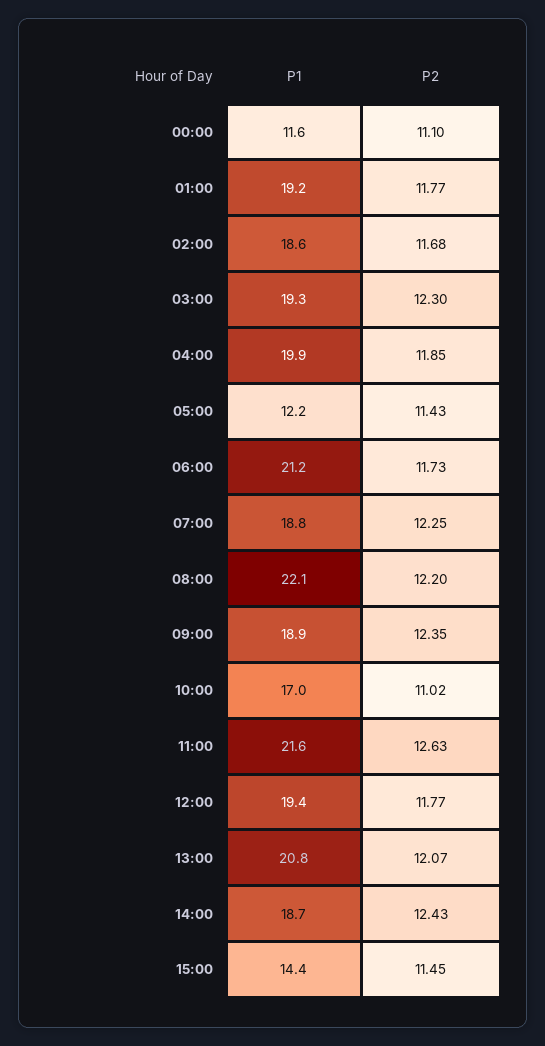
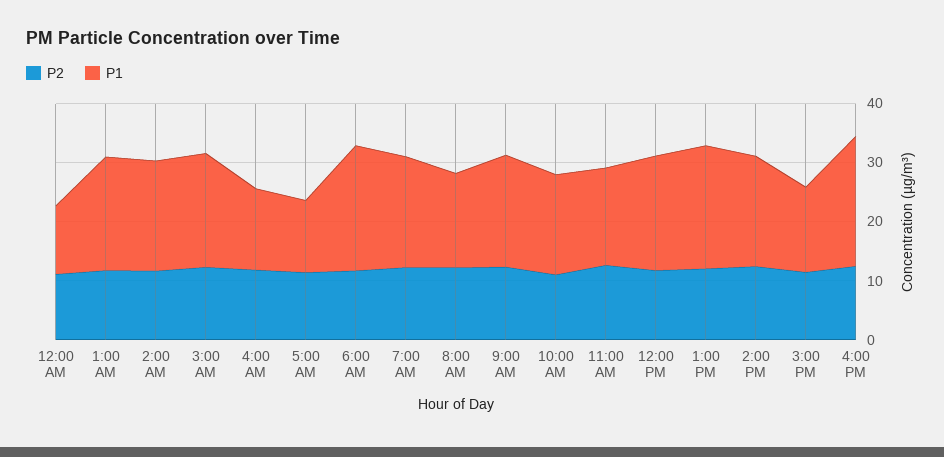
P1, 04:00: 19.9 -> 14
P1, 08:00: 22.1 -> 16
P1, 11:00: 21.6 -> 16
P2, 4:00 PM: none -> 12
P1, 4:00 PM: none -> 22

